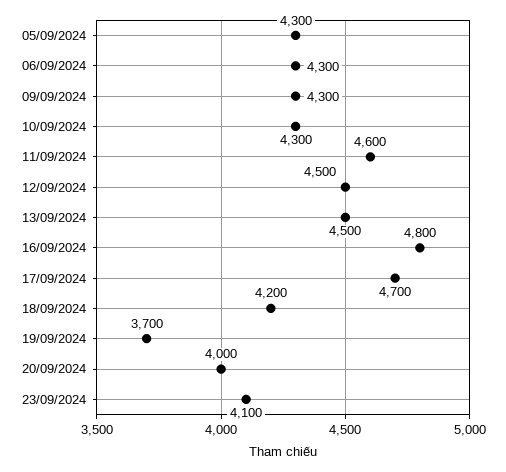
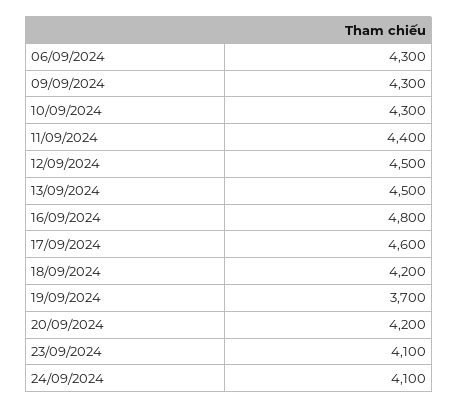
05/09/2024: 4300 -> none
11/09/2024: 4600 -> 4400
17/09/2024: 4700 -> 4600
20/09/2024: 4000 -> 4200
24/09/2024: none -> 4100

